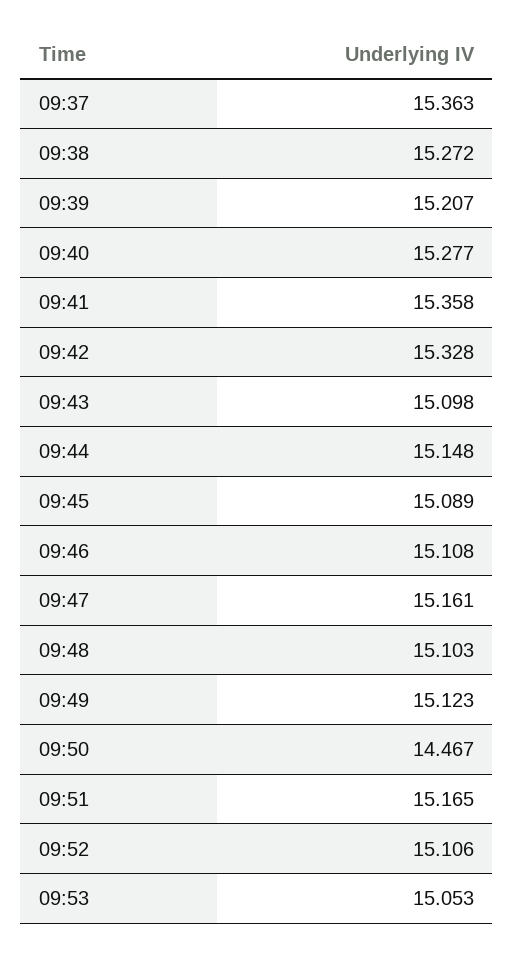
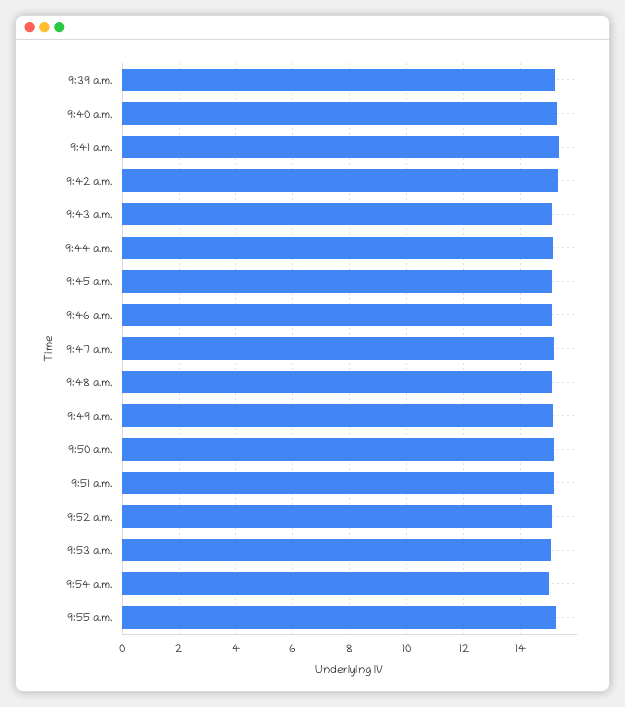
09:37: 15.363 -> none
09:38: 15.272 -> none
09:50: 14.467 -> 15.25
9:54 a.m.: none -> 15
9:55 a.m.: none -> 15.25

